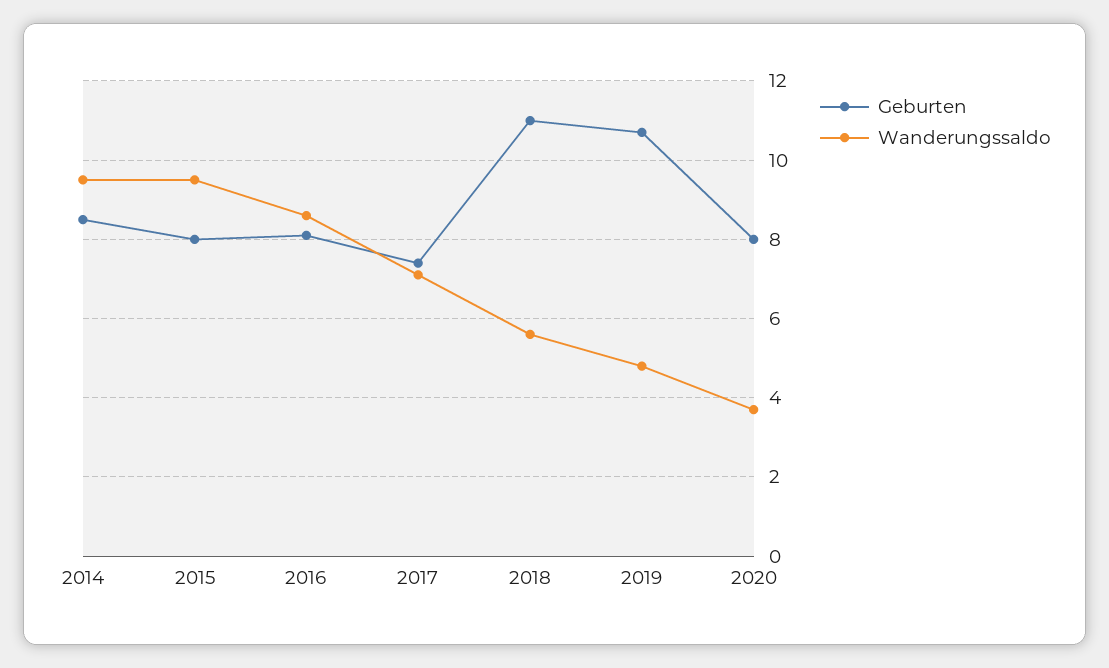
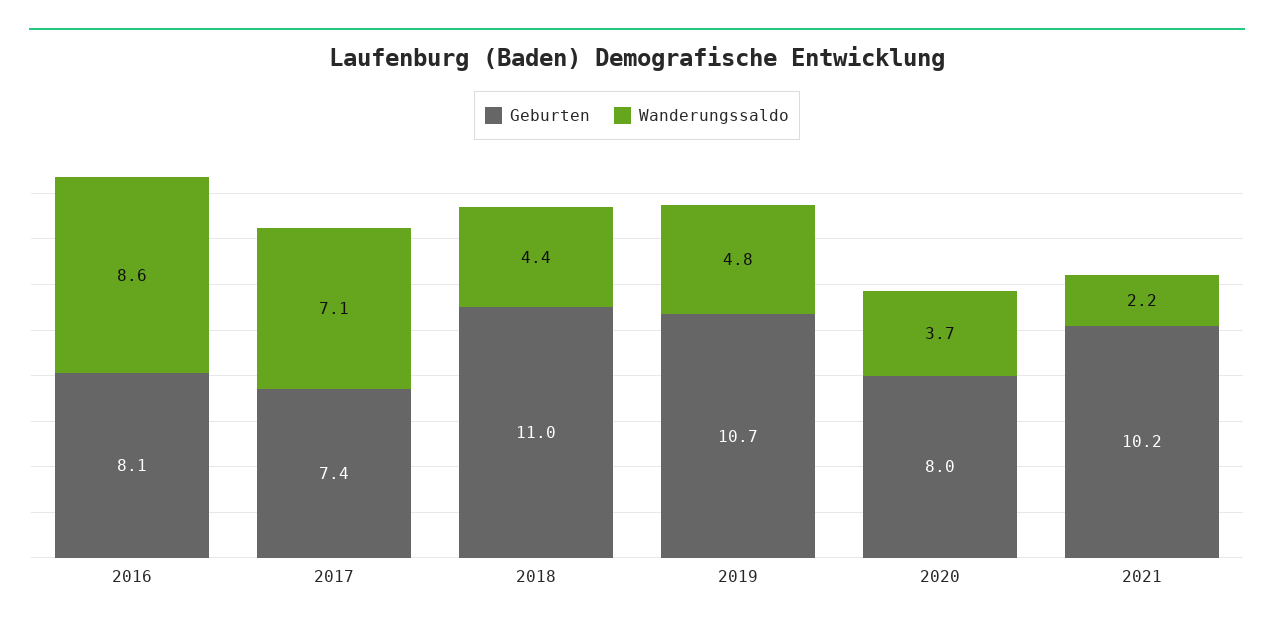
Geburten, 2014: 8.5 -> none
Wanderungssaldo, 2014: 9.5 -> none
Geburten, 2015: 8 -> none
Wanderungssaldo, 2015: 9.5 -> none
Wanderungssaldo, 2018: 5.5 -> 4.4
Geburten, 2021: none -> 10.2
Wanderungssaldo, 2021: none -> 2.2

